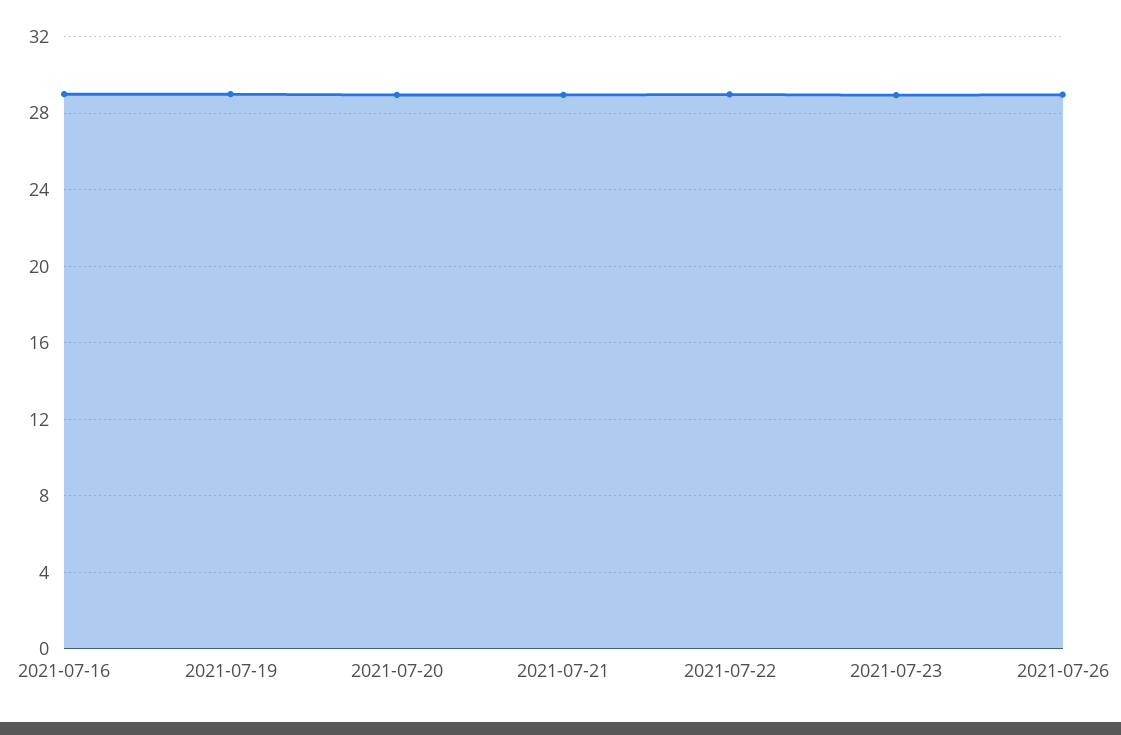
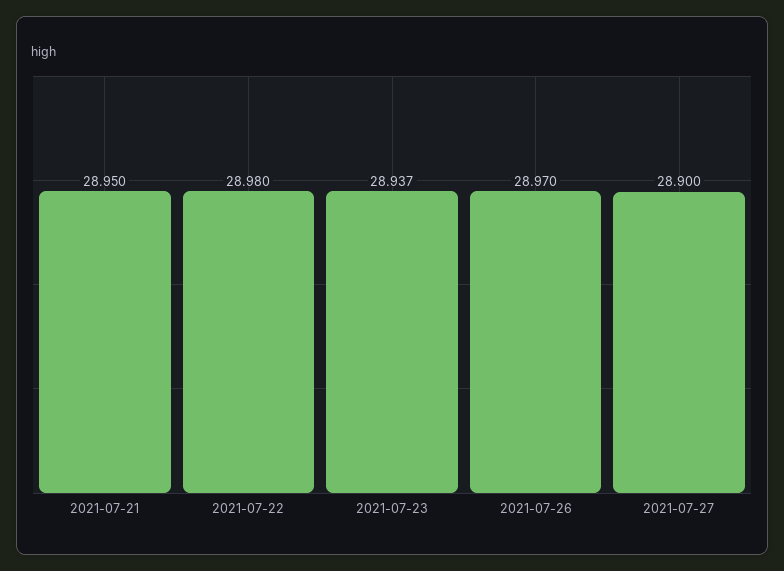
2021-07-16: 29 -> none
2021-07-19: 29 -> none
2021-07-20: 29 -> none
2021-07-27: none -> 28.9

